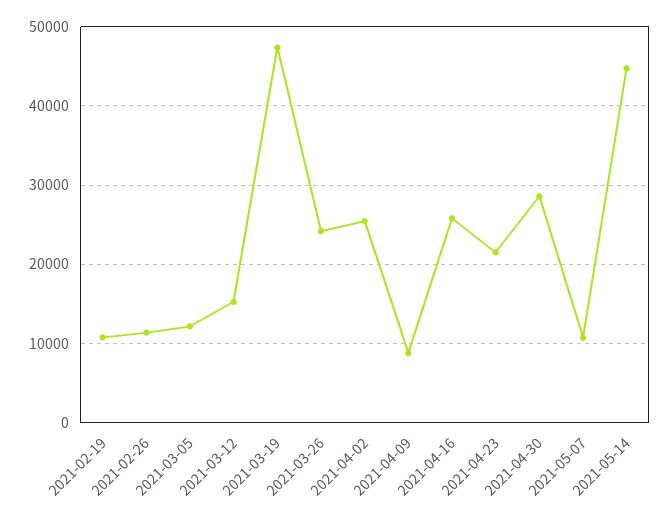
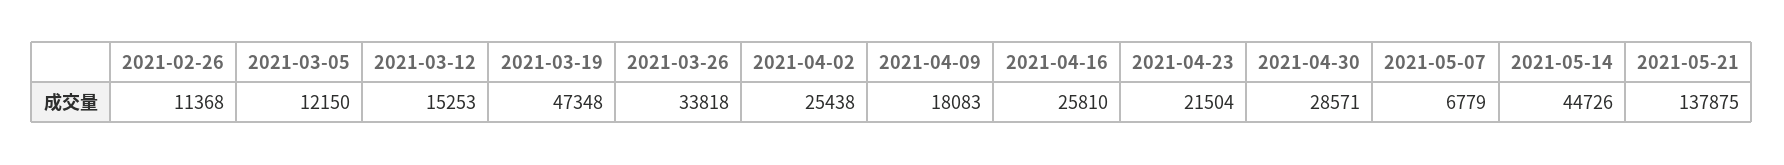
2021-02-19: 11000 -> none
2021-03-26: 24000 -> 33818
2021-04-09: 9000 -> 18083
2021-05-07: 11000 -> 6779
2021-05-21: none -> 137875

